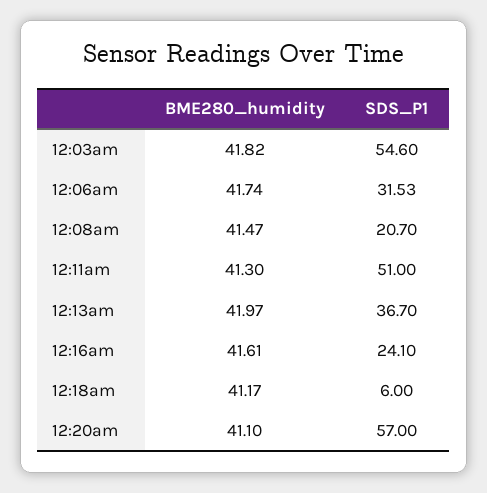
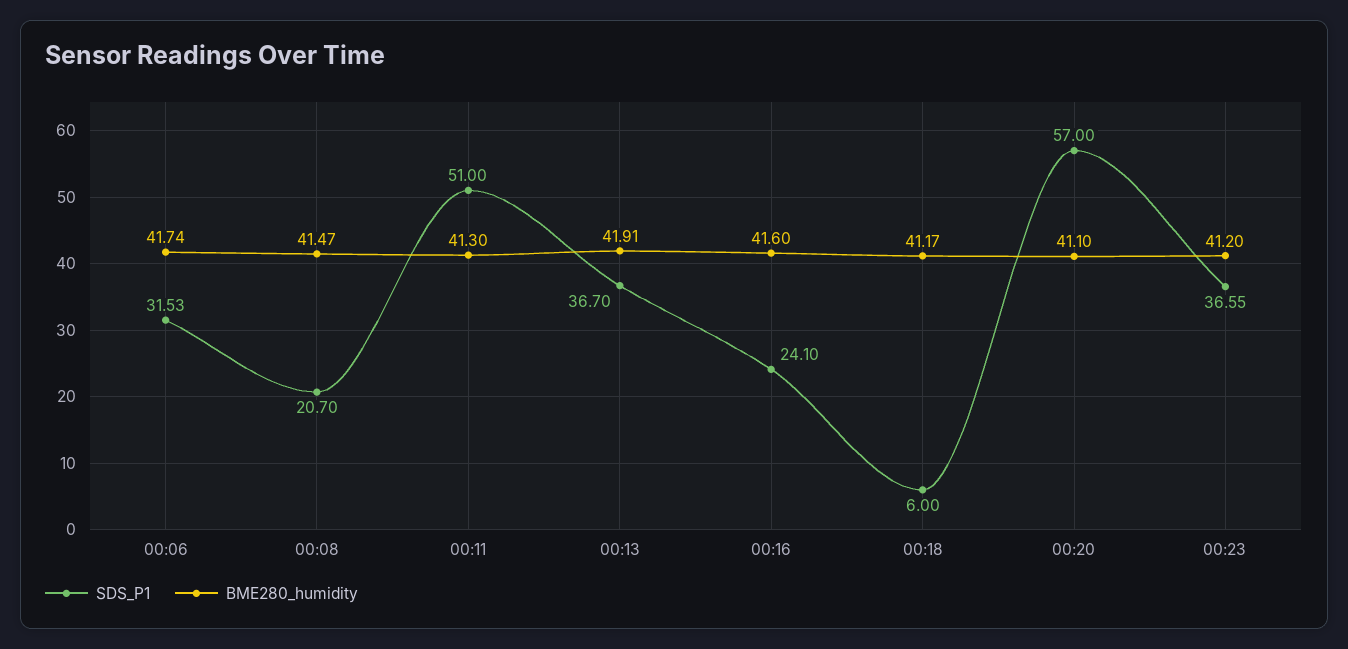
BME280_humidity, 12:03am: 41.82 -> none
SDS_P1, 12:03am: 54.6 -> none
BME280_humidity, 12:13am: 41.97 -> 41.91
BME280_humidity, 12:16am: 41.61 -> 41.6
SDS_P1, 00:23: none -> 36.55
BME280_humidity, 00:23: none -> 41.2

